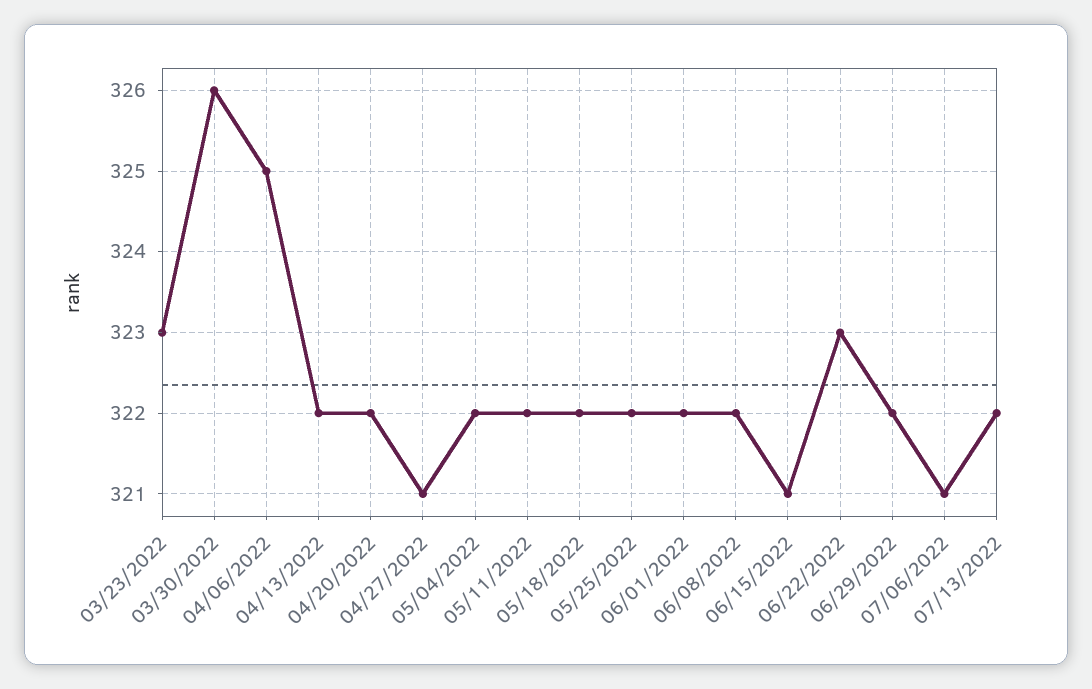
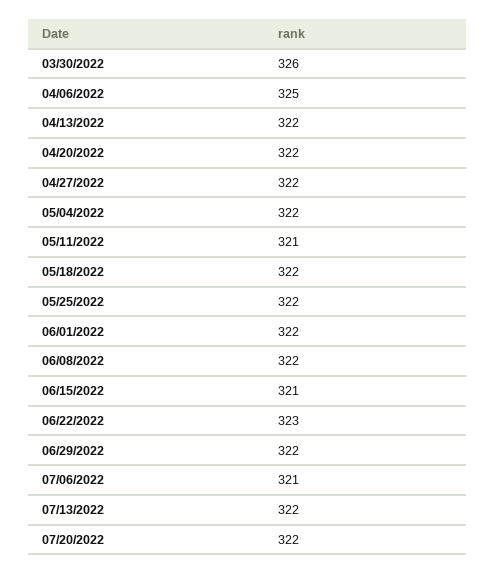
03/23/2022: 323 -> none
04/27/2022: 321 -> 322
05/11/2022: 322 -> 321
07/20/2022: none -> 322

